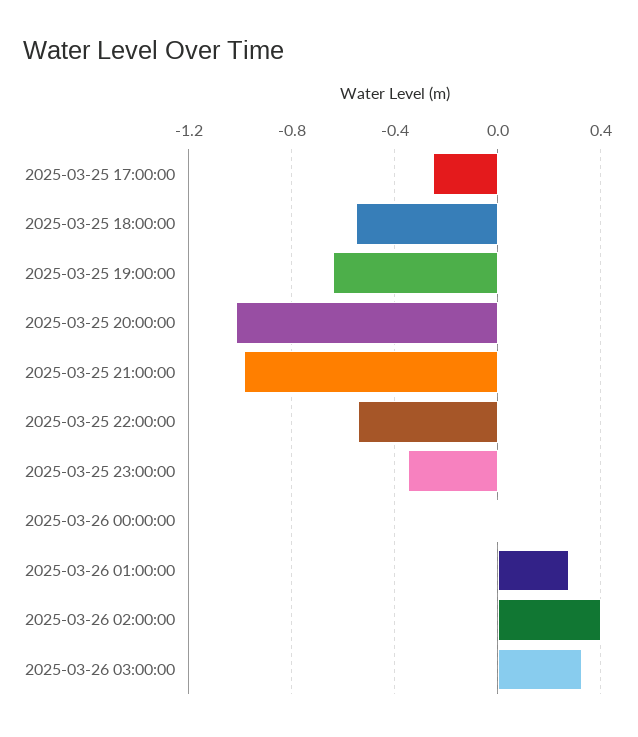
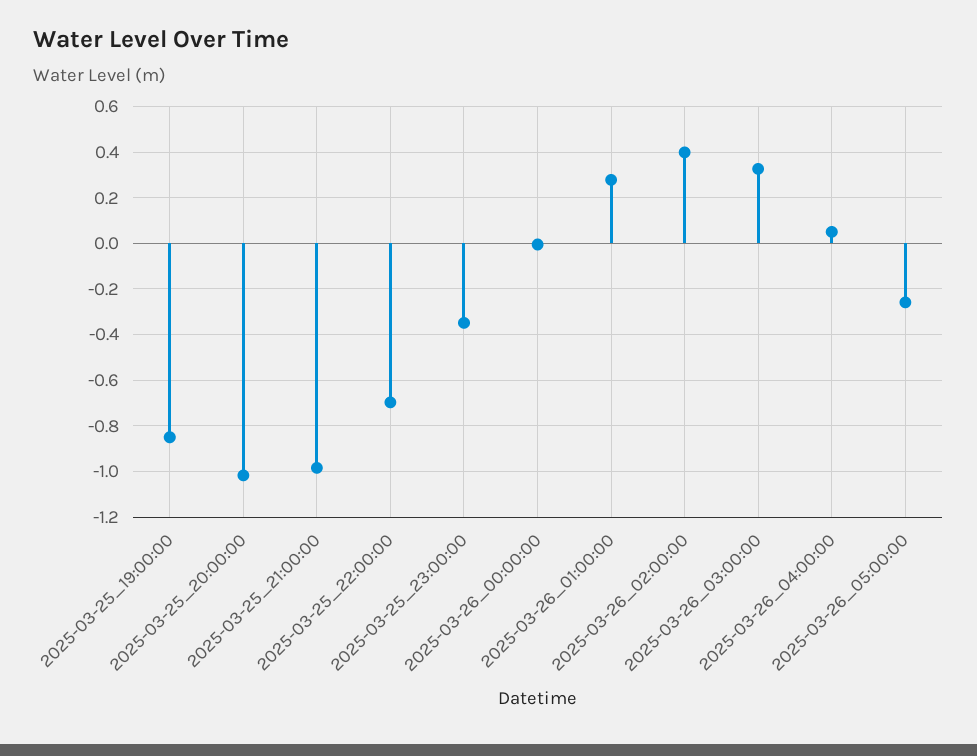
2025-03-25 17:00:00: -0.25 -> none
2025-03-25 18:00:00: -0.55 -> none
2025-03-25 19:00:00: -0.65 -> -0.85
2025-03-25 22:00:00: -0.55 -> -0.7
2025-03-26_04:00:00: none -> 0.05
2025-03-26_05:00:00: none -> -0.25

